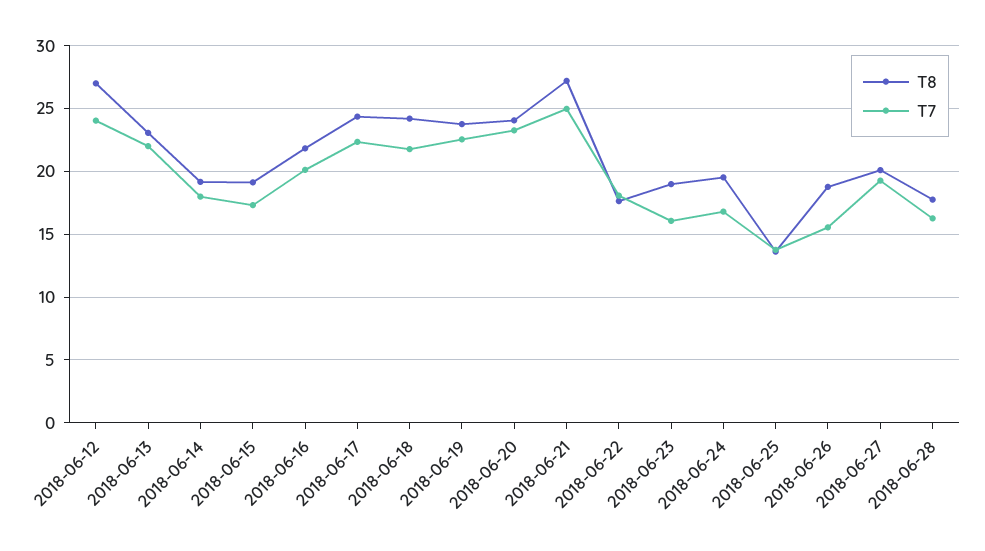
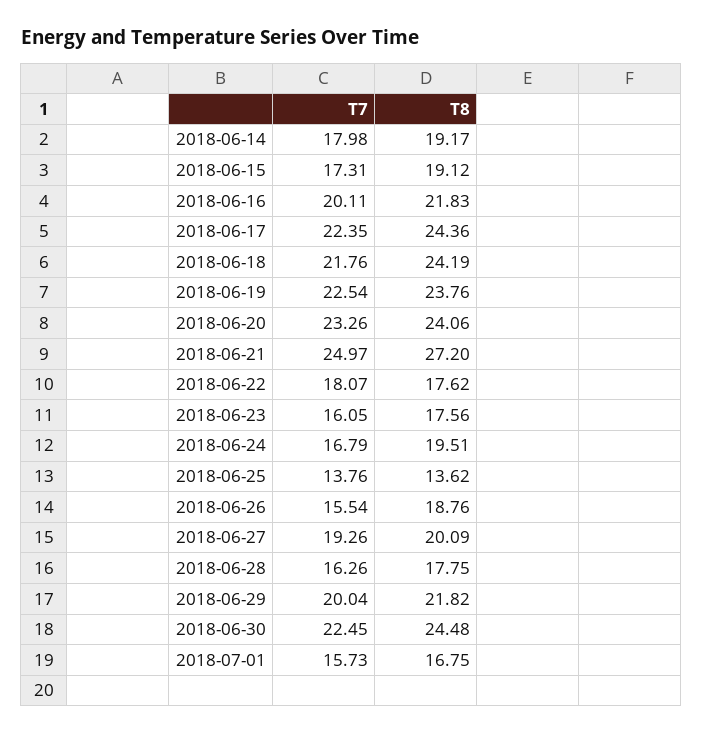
T8, 2018-06-12: 27 -> none
T7, 2018-06-12: 24 -> none
T8, 2018-06-13: 23 -> none
T7, 2018-06-13: 22 -> none
T8, 2018-06-23: 19 -> 17.56
T7, 2018-06-29: none -> 20.04
T8, 2018-06-29: none -> 21.82
T7, 2018-06-30: none -> 22.45
T8, 2018-06-30: none -> 24.48
T7, 2018-07-01: none -> 15.73
T8, 2018-07-01: none -> 16.75

